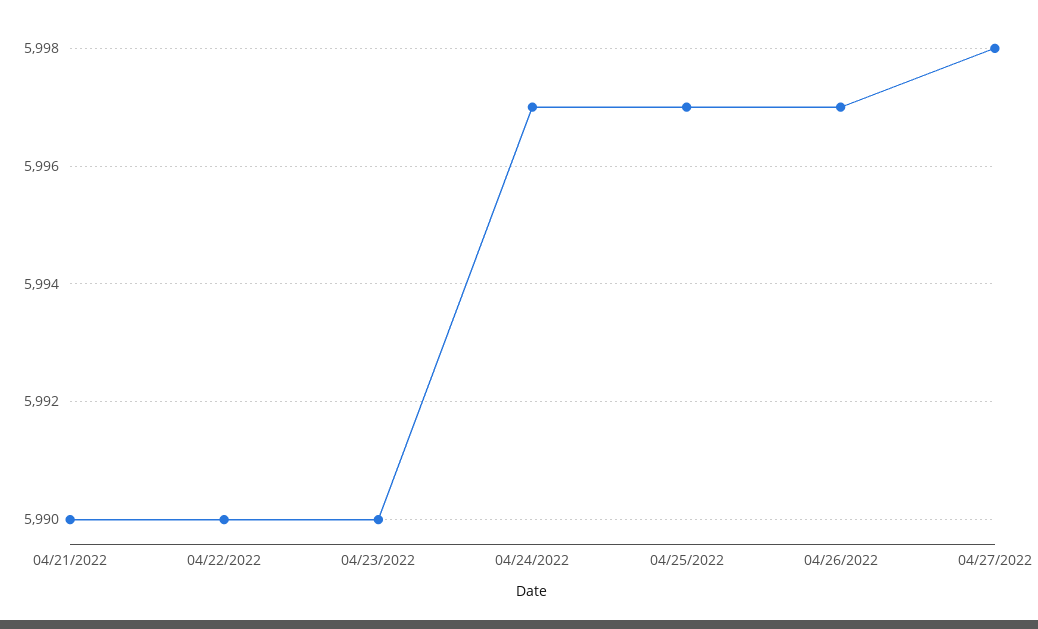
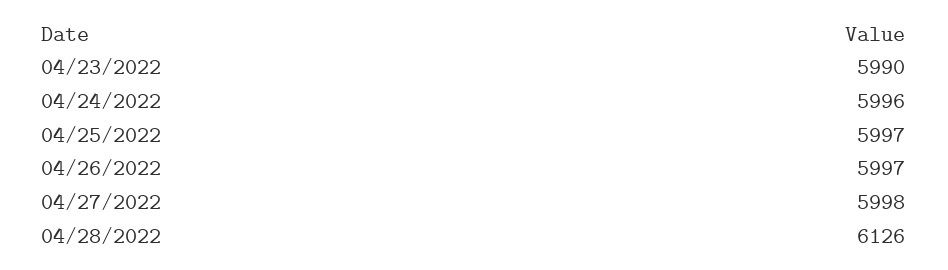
04/21/2022: 5990 -> none
04/22/2022: 5990 -> none
04/24/2022: 5997 -> 5996
04/28/2022: none -> 6126

